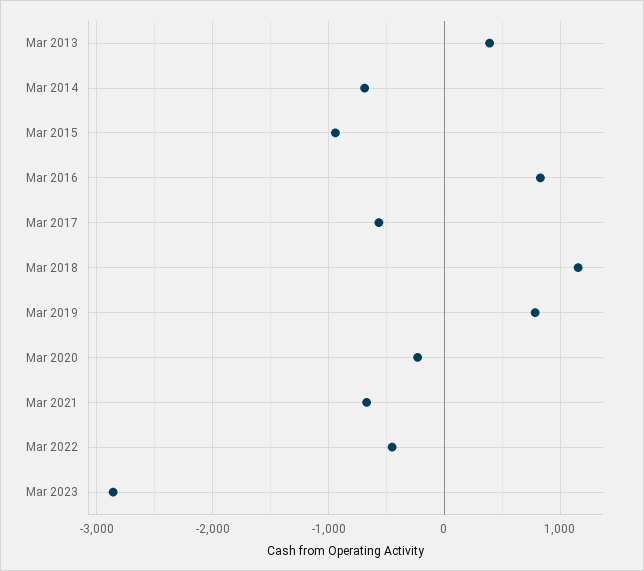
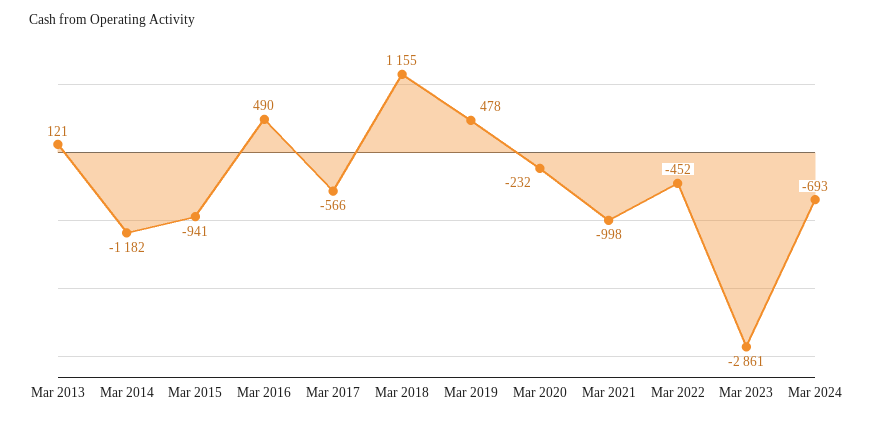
Mar 2013: 400 -> 121
Mar 2014: -700 -> -1182
Mar 2016: 800 -> 490
Mar 2019: 800 -> 478
Mar 2021: -700 -> -998
Mar 2024: none -> -693

